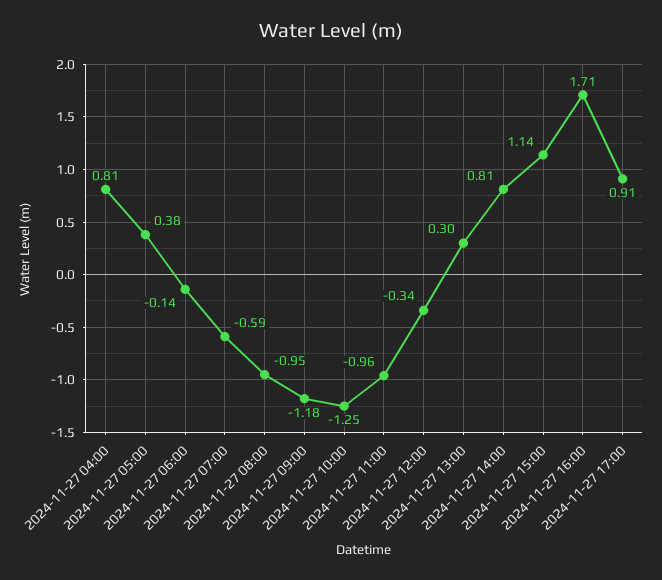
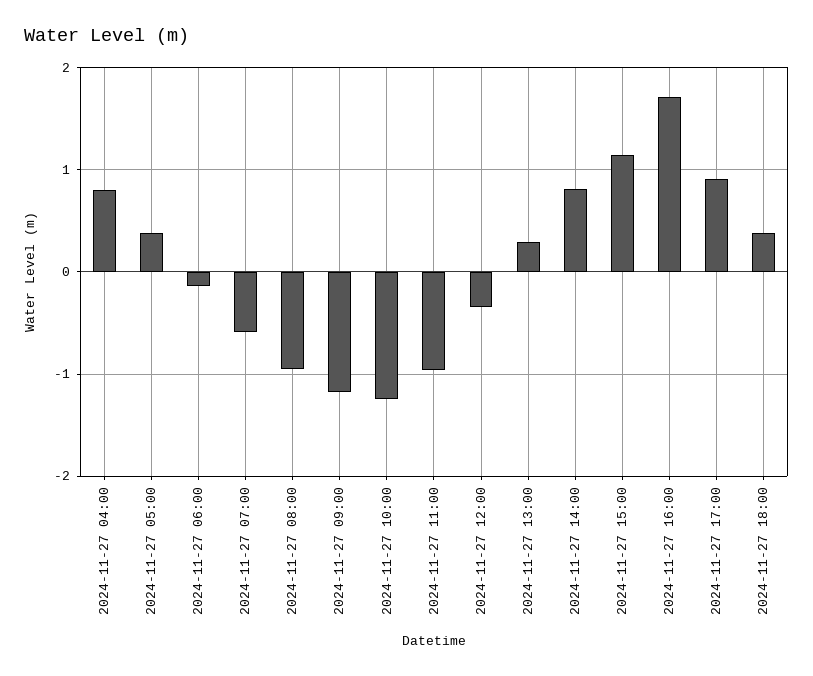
2024-11-27 18:00: none -> 0.4

